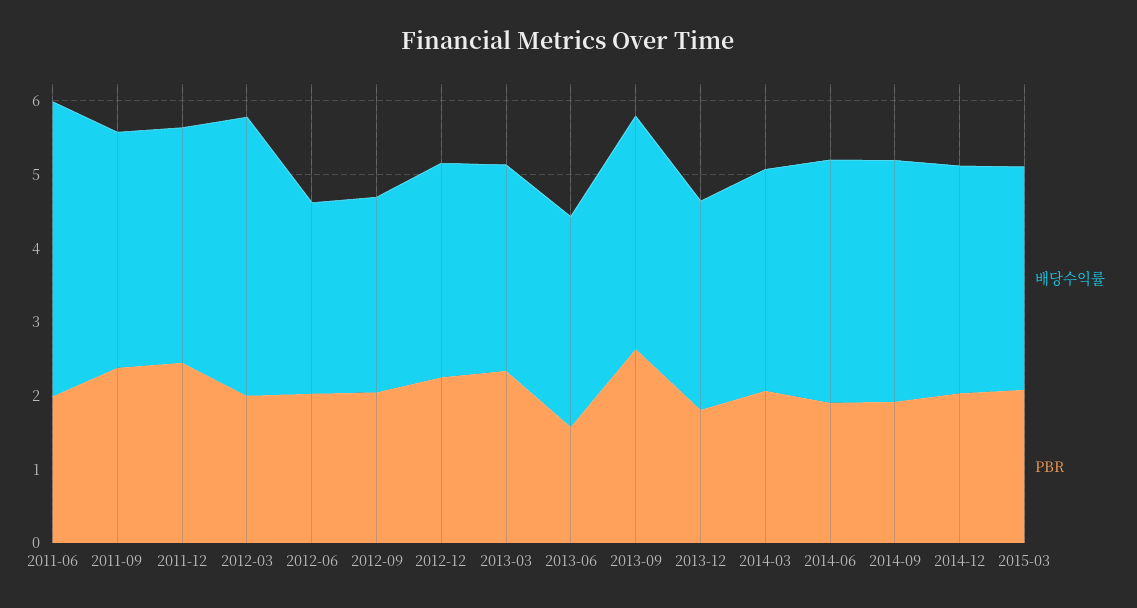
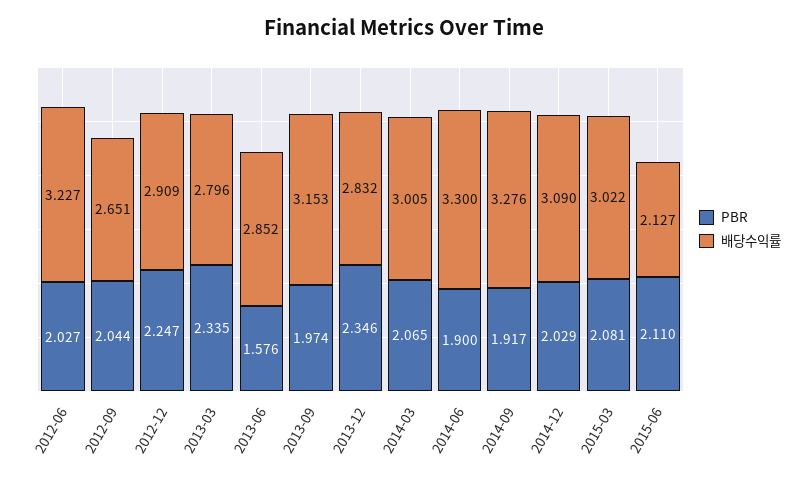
배당수익률, 2011-06: 4 -> none
PBR, 2011-06: 2 -> none
배당수익률, 2011-09: 3.2 -> none
PBR, 2011-09: 2.4 -> none
배당수익률, 2011-12: 3.2 -> none
PBR, 2011-12: 2.4 -> none
배당수익률, 2012-03: 3.8 -> none
PBR, 2012-03: 2 -> none
배당수익률, 2012-06: 2.6 -> 3.227
PBR, 2013-09: 2.6 -> 1.974
PBR, 2013-12: 1.8 -> 2.346
PBR, 2015-06: none -> 2.11
배당수익률, 2015-06: none -> 2.127

